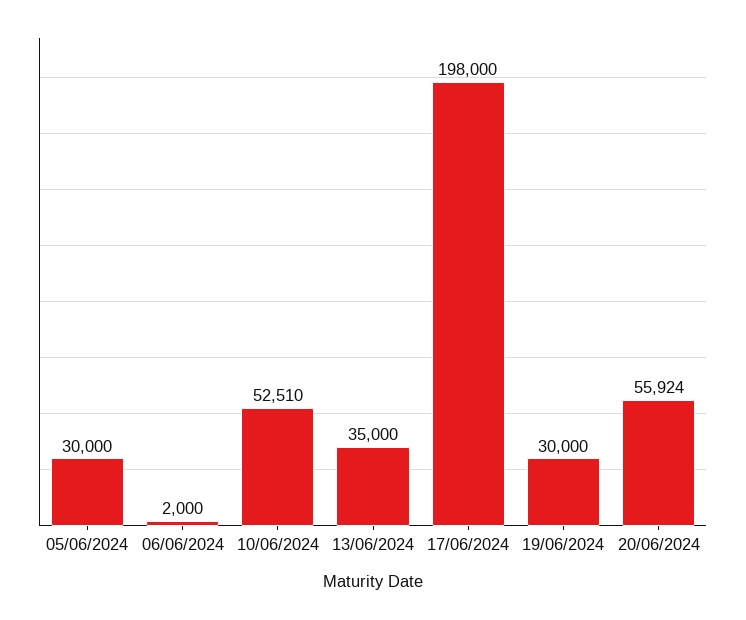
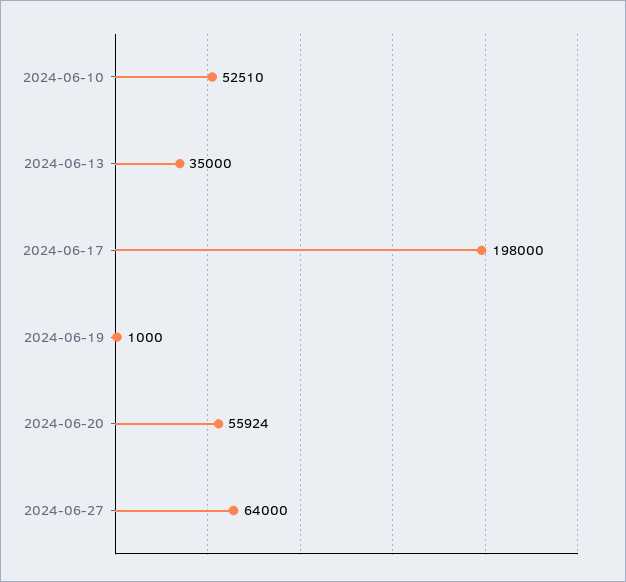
05/06/2024: 30000 -> none
06/06/2024: 2000 -> none
19/06/2024: 30000 -> 1000
2024-06-27: none -> 64000

